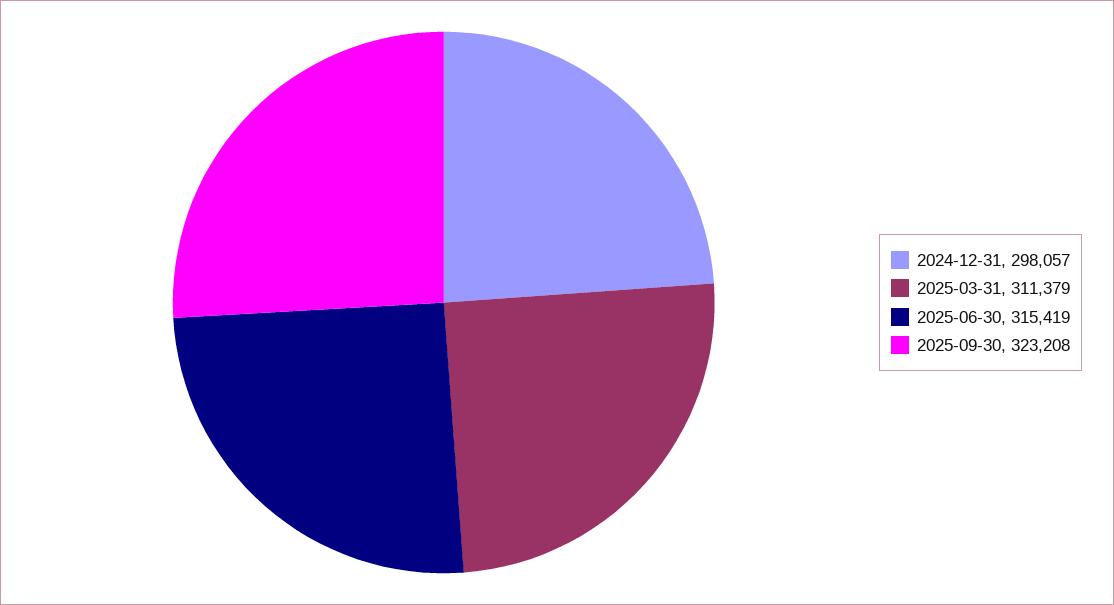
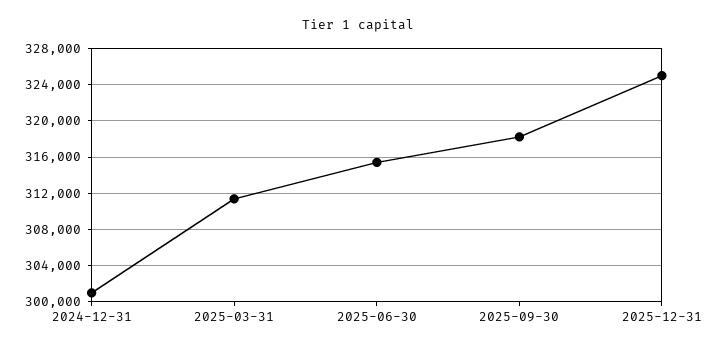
2024-12-31: 298057 -> 301000
2025-09-30: 323208 -> 318000
2025-12-31: none -> 325000

